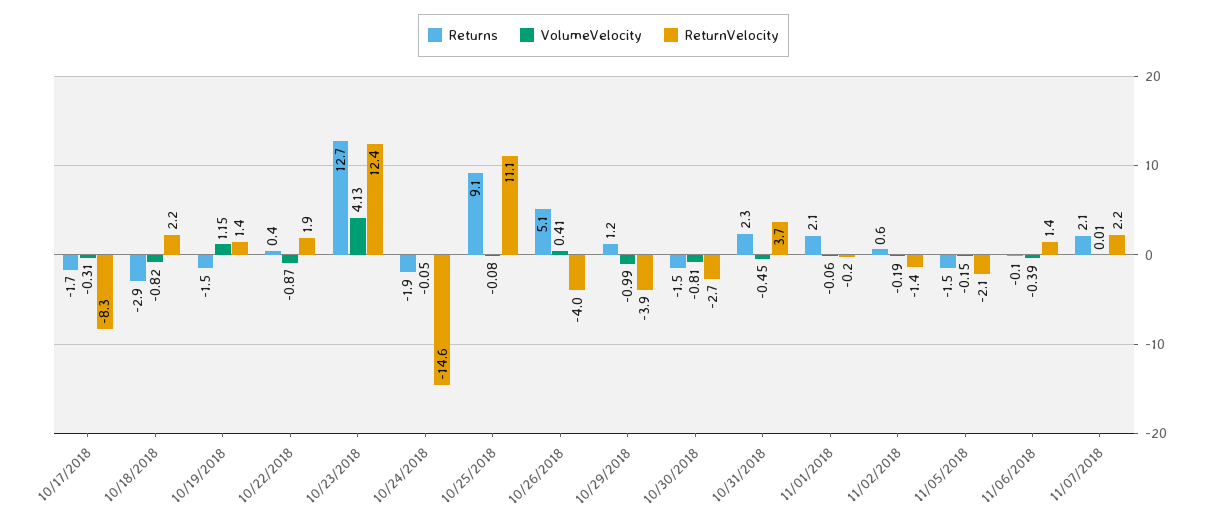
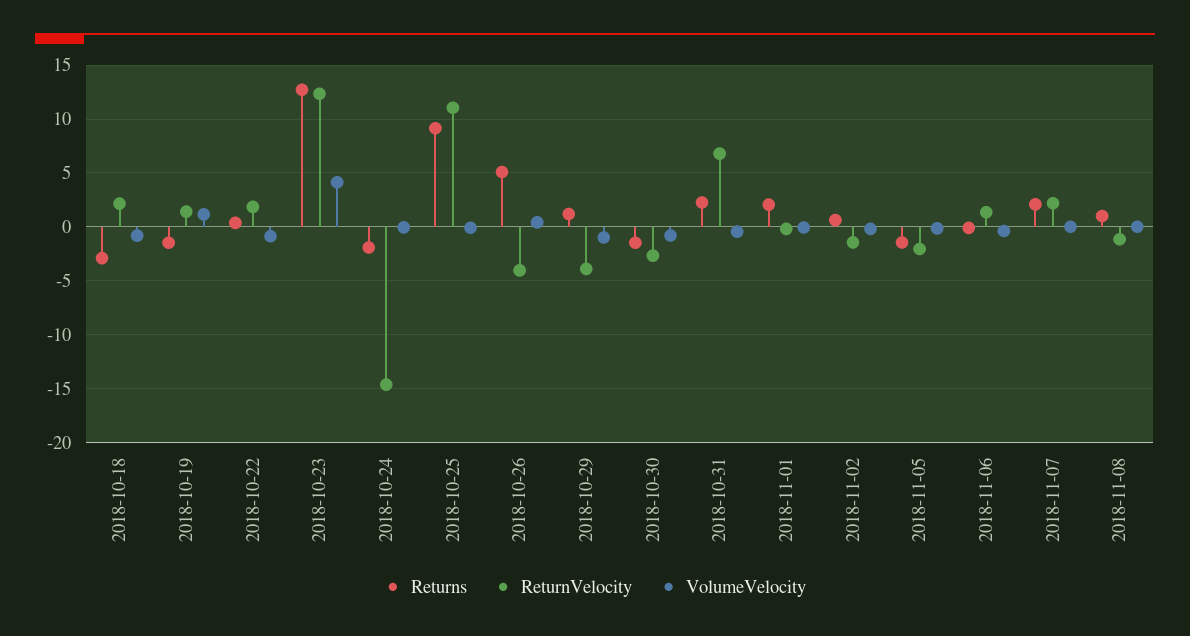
Returns, 10/17/2018: -1.7 -> none
VolumeVelocity, 10/17/2018: -0.31 -> none
ReturnVelocity, 10/17/2018: -8.3 -> none
ReturnVelocity, 10/31/2018: 3.7 -> 7
Returns, 2018-11-08: none -> 1
ReturnVelocity, 2018-11-08: none -> -1
VolumeVelocity, 2018-11-08: none -> 0

